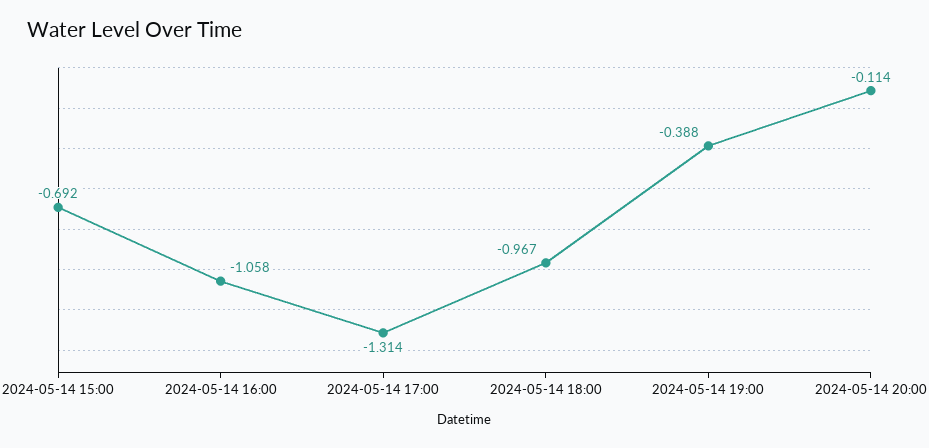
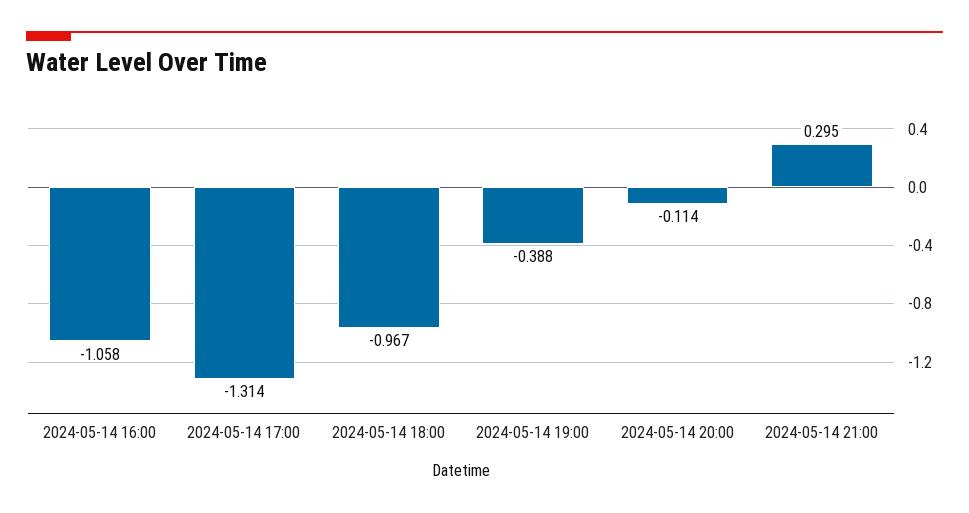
2024-05-14 15:00: -0.692 -> none
2024-05-14 21:00: none -> 0.295

